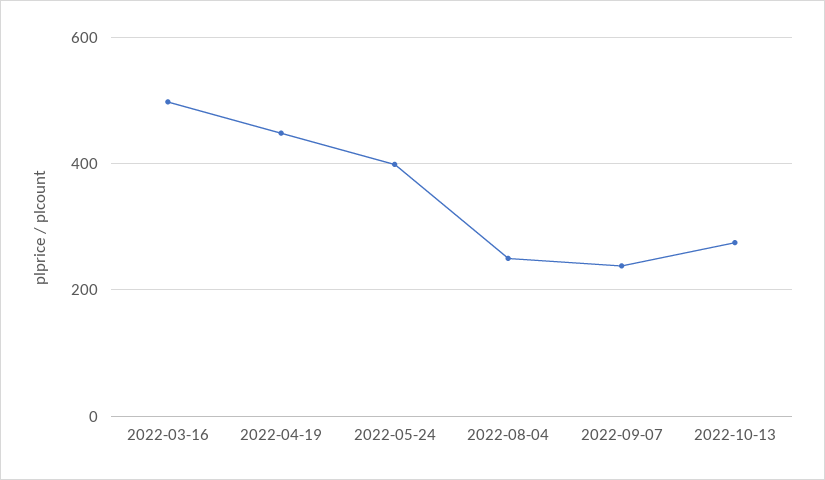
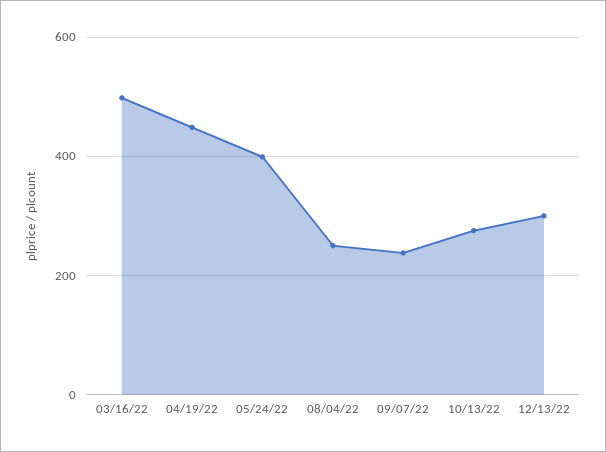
12/13/22: none -> 300

